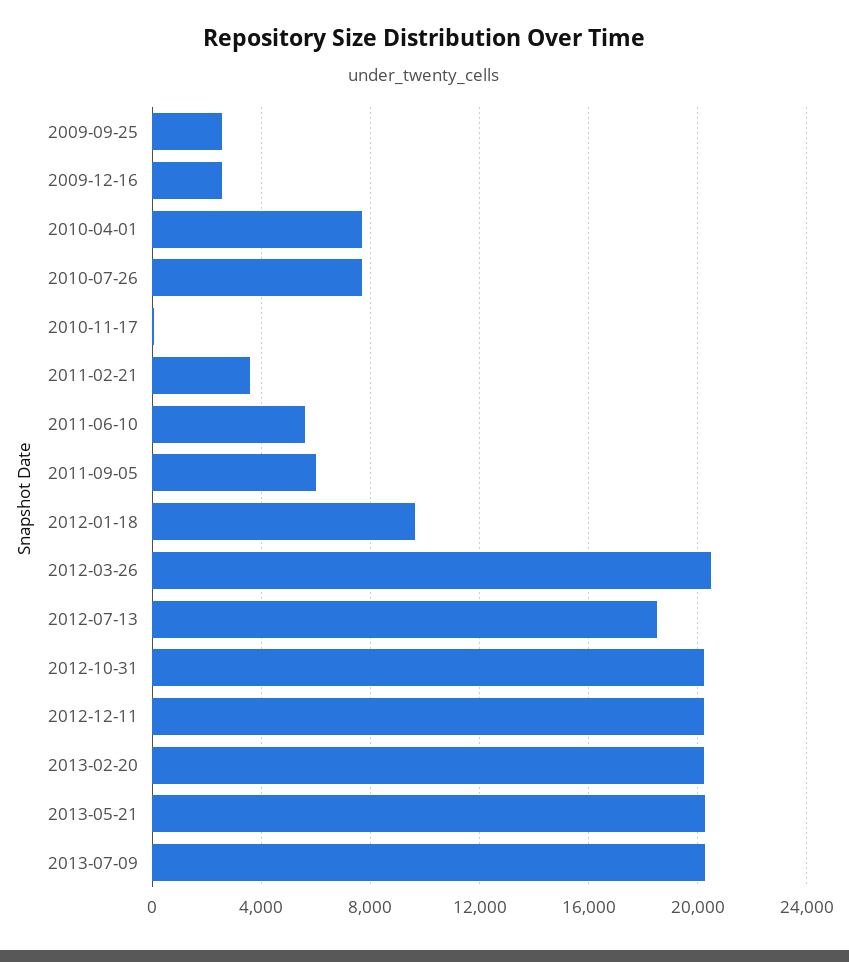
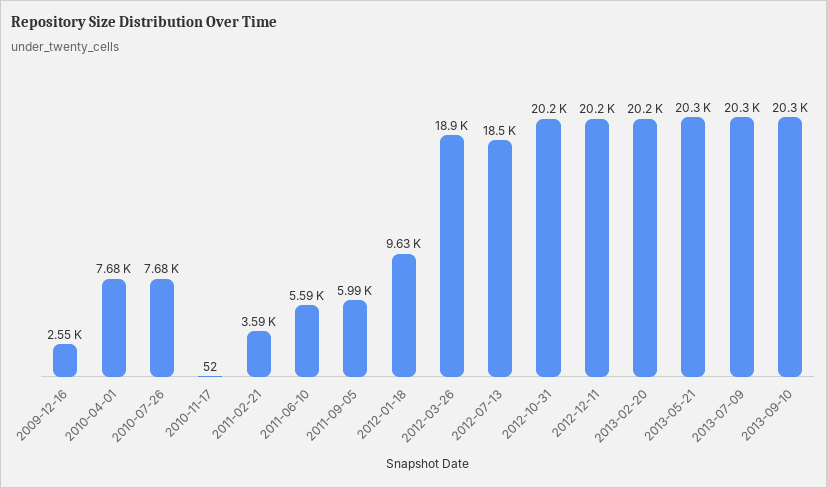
2009-09-25: 2500 -> none
2012-03-26: 20500 -> 18900
2013-09-10: none -> 20300

